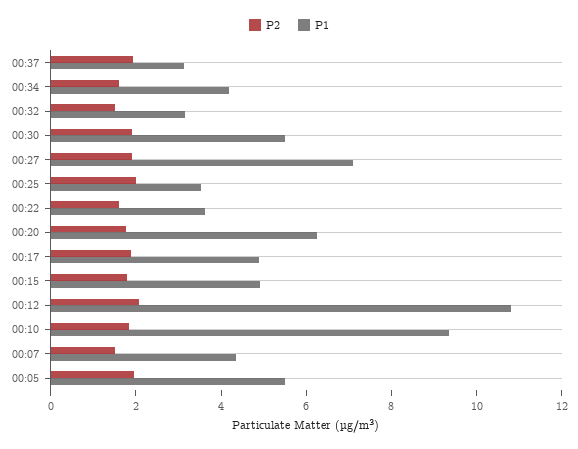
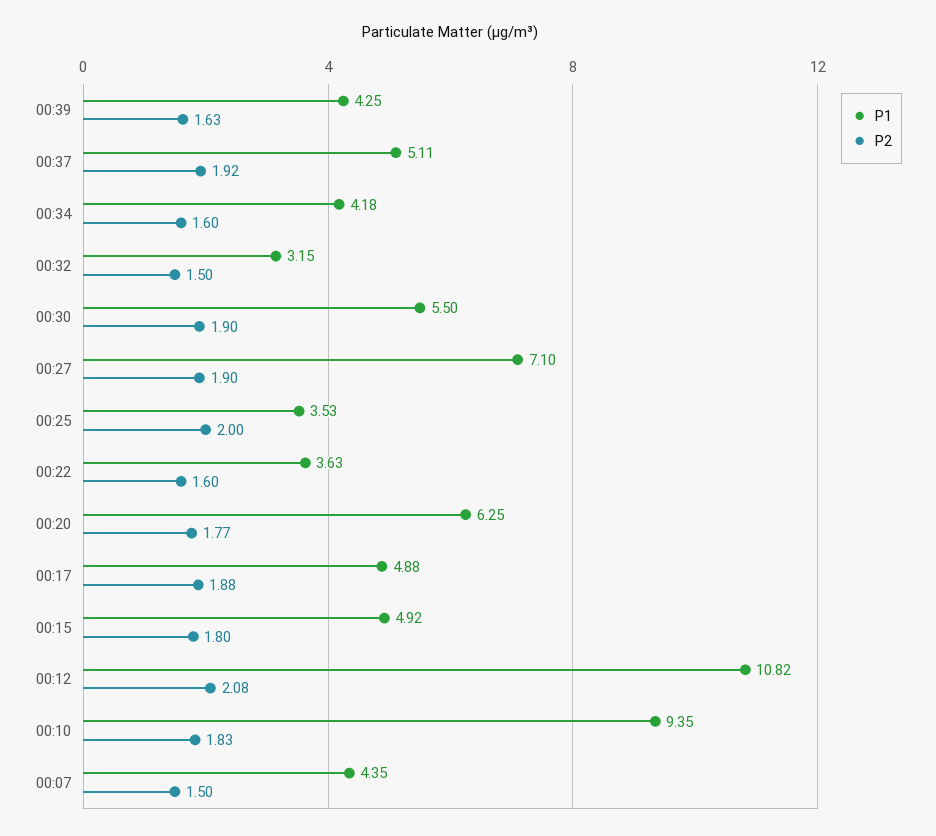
P1, 00:37: 3 -> 5.11
P2, 00:05: 2 -> none
P1, 00:05: 5.5 -> none
P1, 00:39: none -> 4.25
P2, 00:39: none -> 1.63

